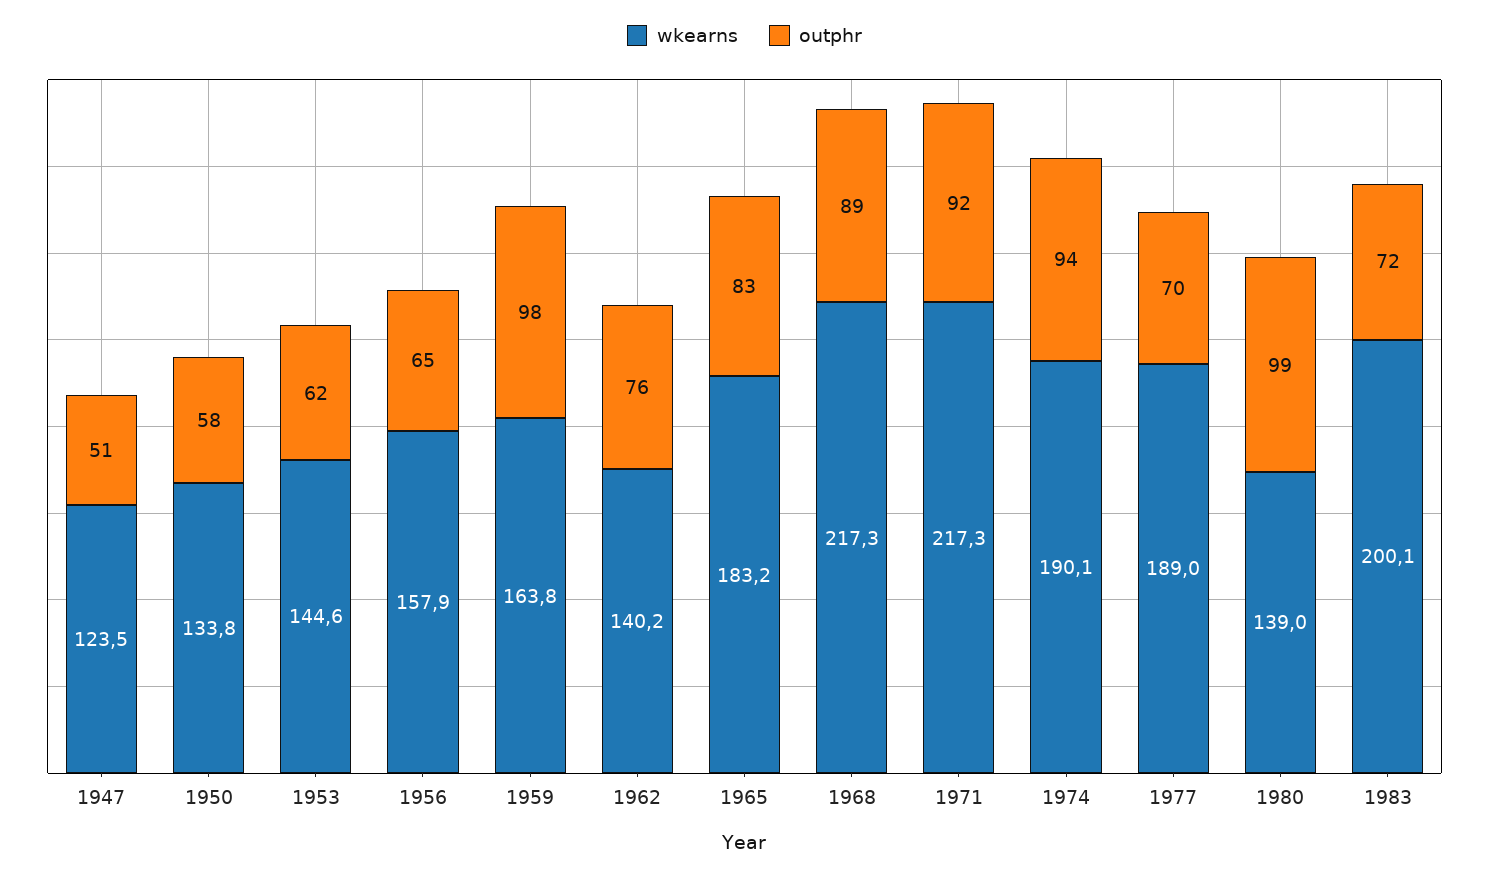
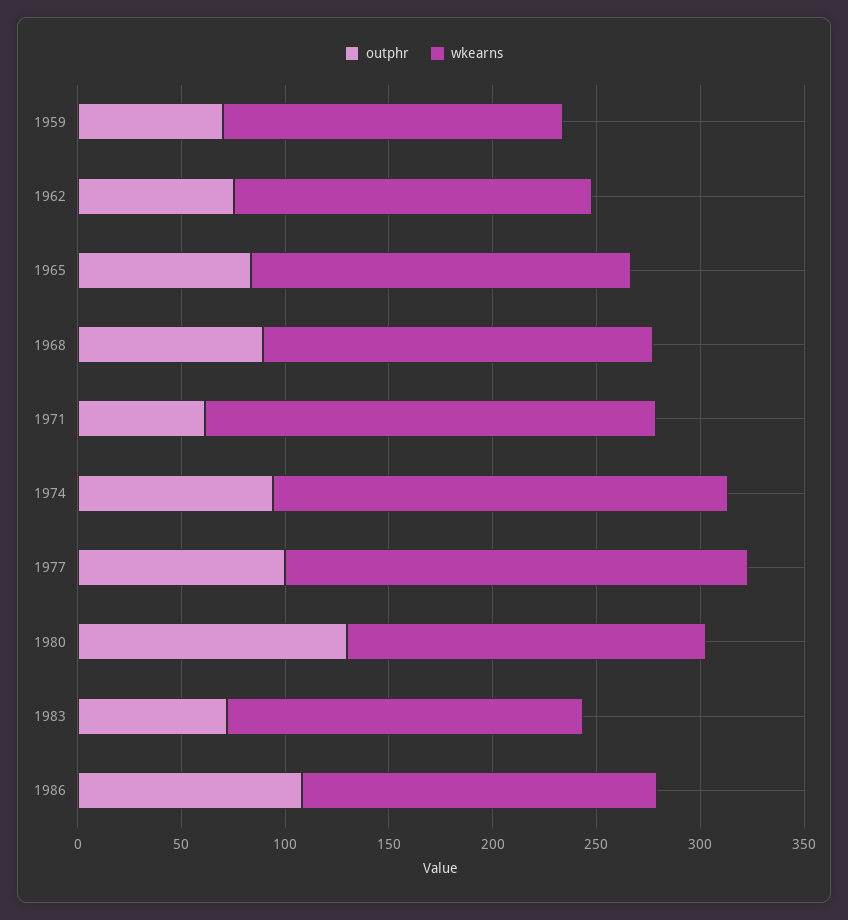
wkearns, 1947: 123.5 -> none
outphr, 1947: 51 -> none
wkearns, 1950: 133.8 -> none
outphr, 1950: 58 -> none
wkearns, 1953: 144.6 -> none
outphr, 1953: 62 -> none
wkearns, 1956: 157.9 -> none
outphr, 1956: 65 -> none
outphr, 1959: 98 -> 70
wkearns, 1962: 140.2 -> 170
wkearns, 1968: 217.3 -> 190
outphr, 1971: 92 -> 60
wkearns, 1974: 190.1 -> 220
wkearns, 1977: 189 -> 220
outphr, 1977: 70 -> 100
wkearns, 1980: 139 -> 170
outphr, 1980: 99 -> 130
wkearns, 1983: 200.1 -> 170
outphr, 1986: none -> 110
wkearns, 1986: none -> 170

